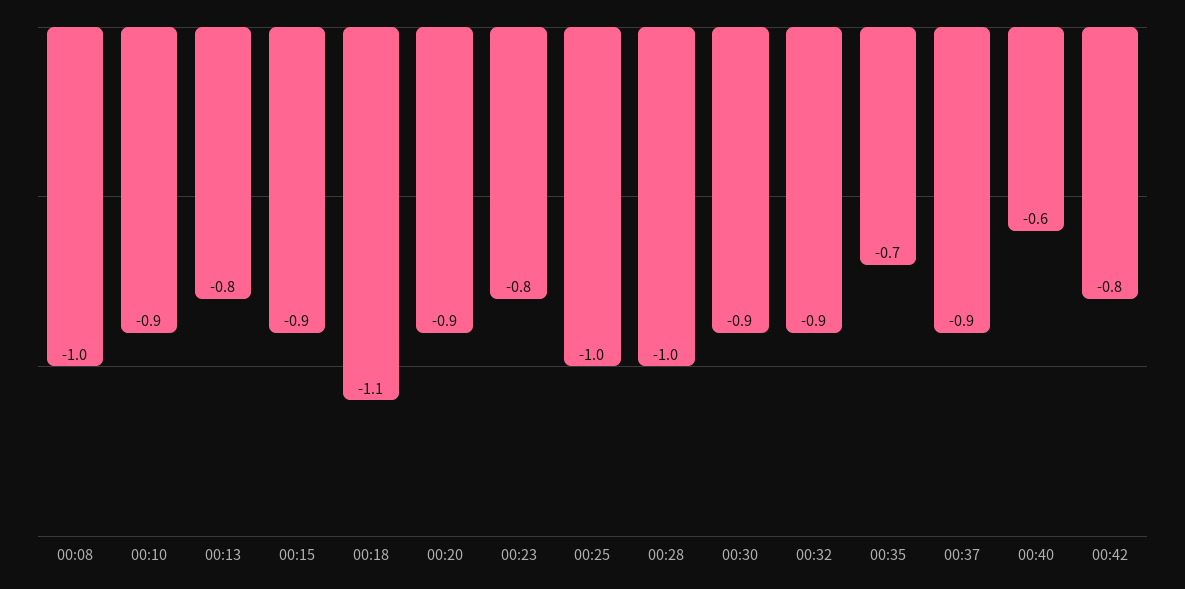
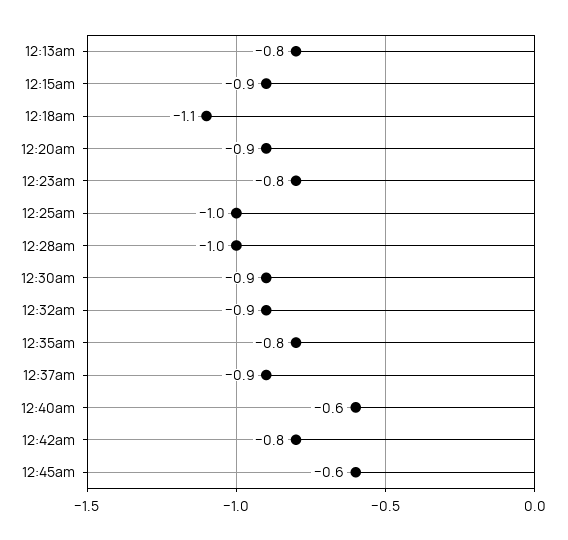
00:08: -1 -> none
00:10: -0.9 -> none
00:35: -0.7 -> -0.8
12:45am: none -> -0.6

